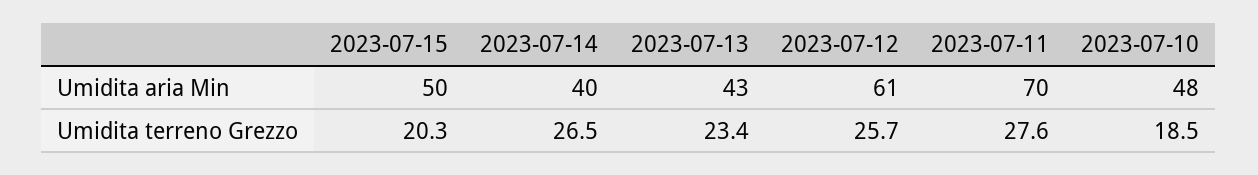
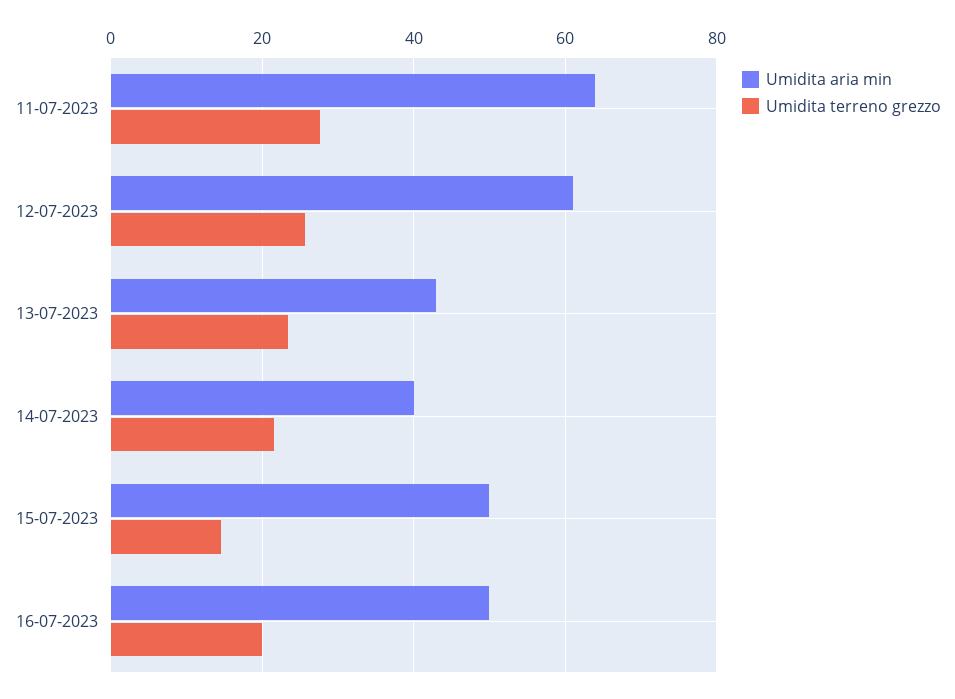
Umidita aria Min, 2023-07-11: 70 -> 64
Umidita aria Min, 2023-07-10: 48 -> none
Umidita terreno Grezzo, 2023-07-15: 20.3 -> 14
Umidita terreno Grezzo, 2023-07-14: 26.5 -> 22
Umidita terreno Grezzo, 2023-07-10: 18.5 -> none
Umidita aria Min, 16-07-2023: none -> 50
Umidita terreno Grezzo, 16-07-2023: none -> 20

